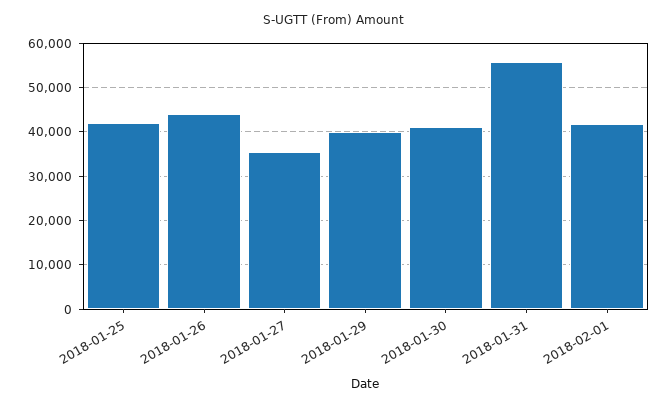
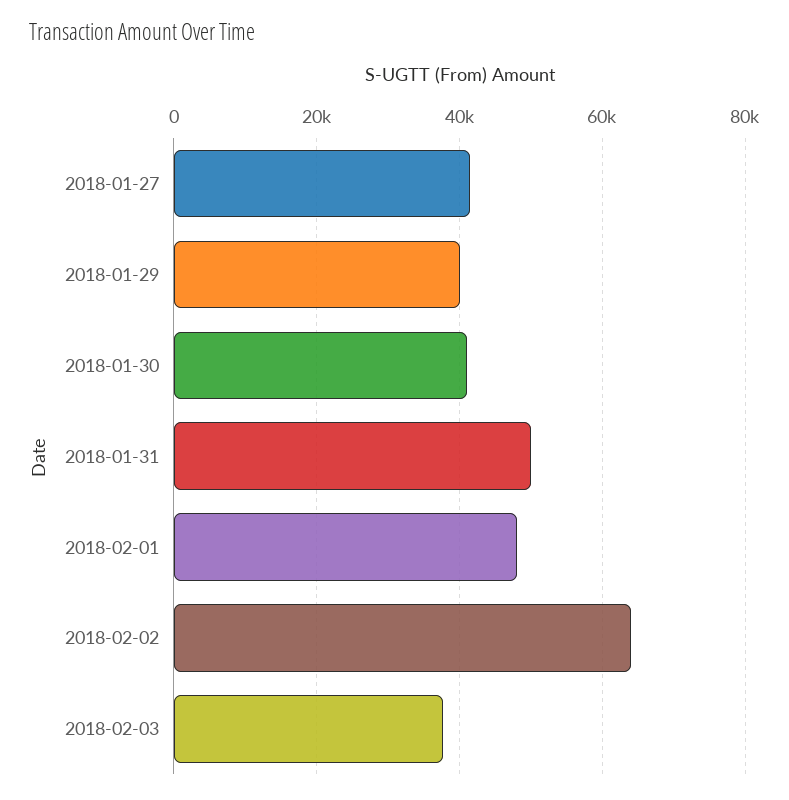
2018-01-25: 42000 -> none
2018-01-26: 44000 -> none
2018-01-27: 36000 -> 42000
2018-01-31: 56000 -> 50000
2018-02-01: 42000 -> 48000
2018-02-02: none -> 64000
2018-02-03: none -> 38000

